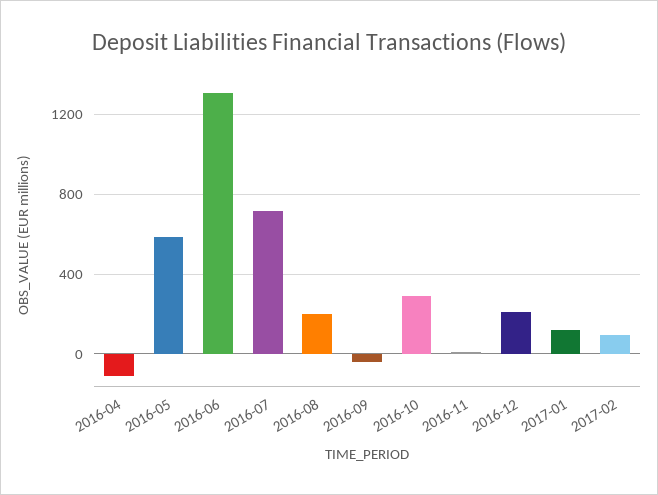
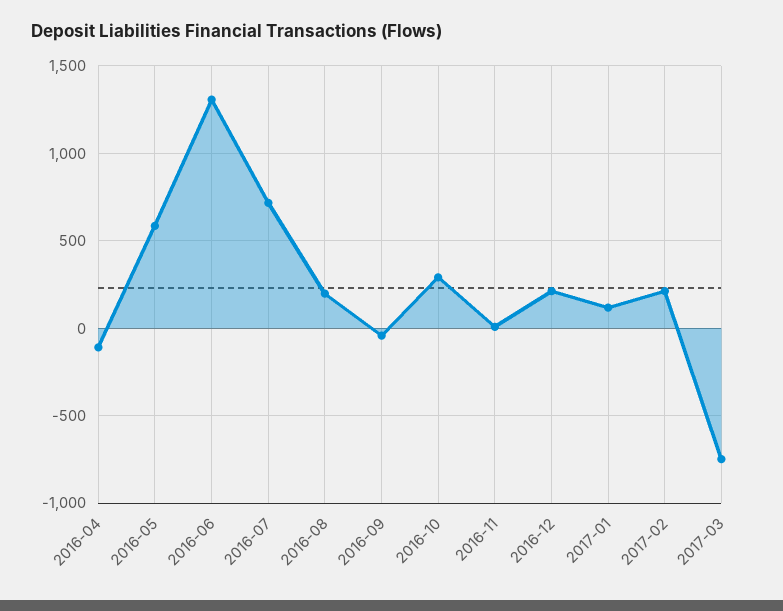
2017-02: 100 -> 200
2017-03: none -> -750

